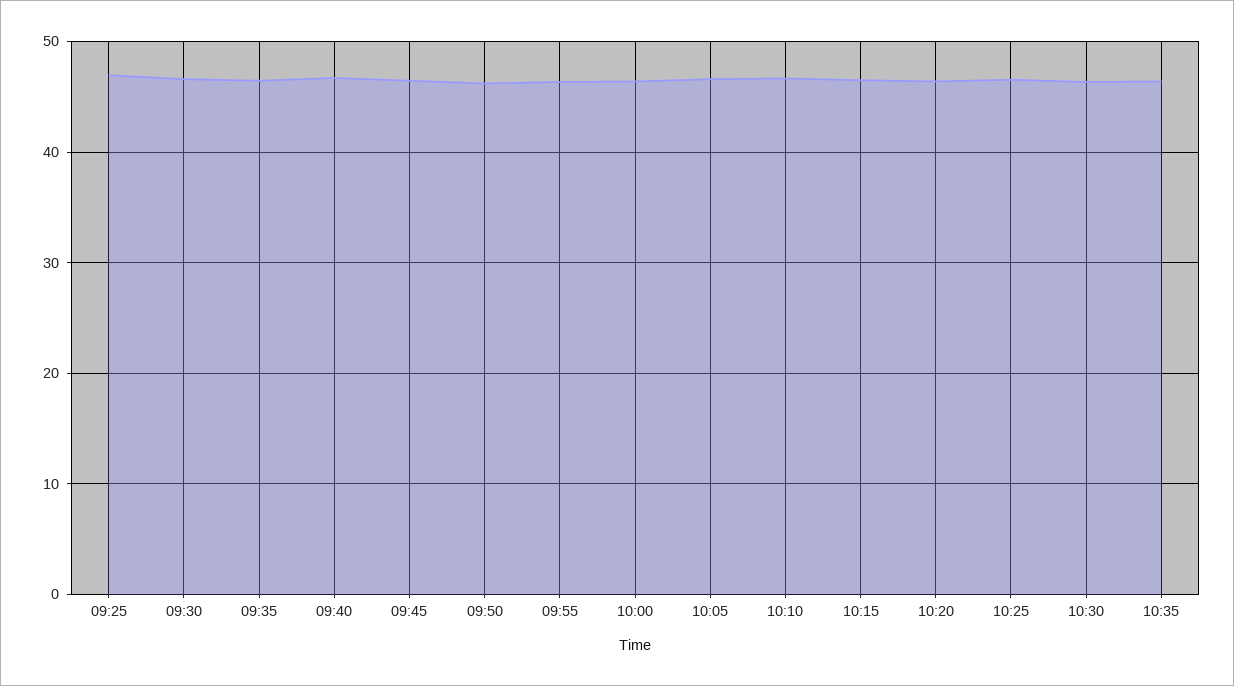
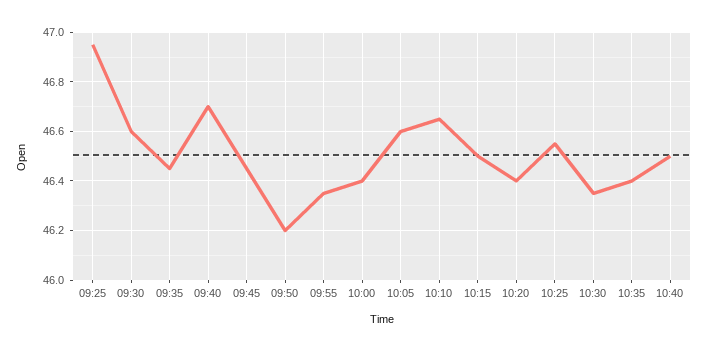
10:40: none -> 46.5

